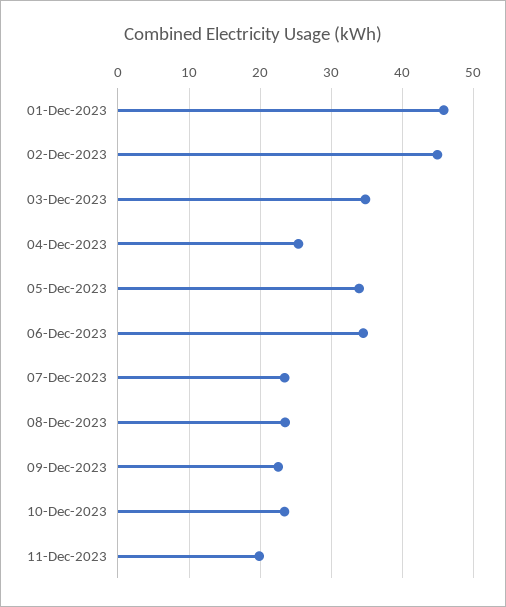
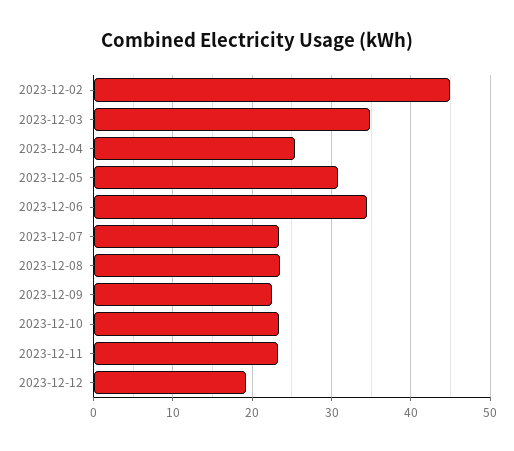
01-Dec-2023: 46 -> none
05-Dec-2023: 34 -> 31
11-Dec-2023: 20 -> 23
2023-12-12: none -> 19

